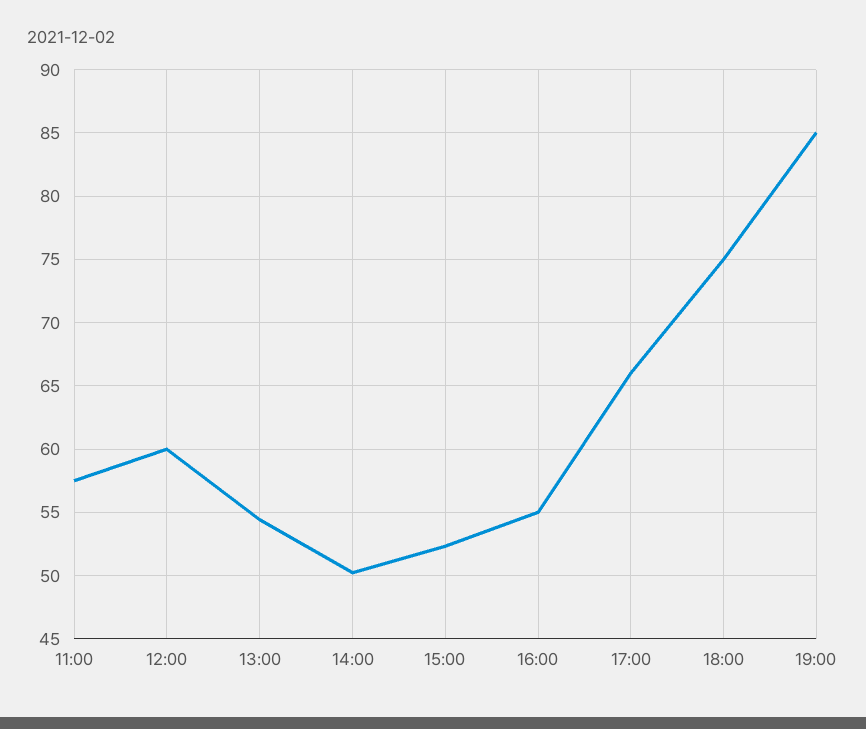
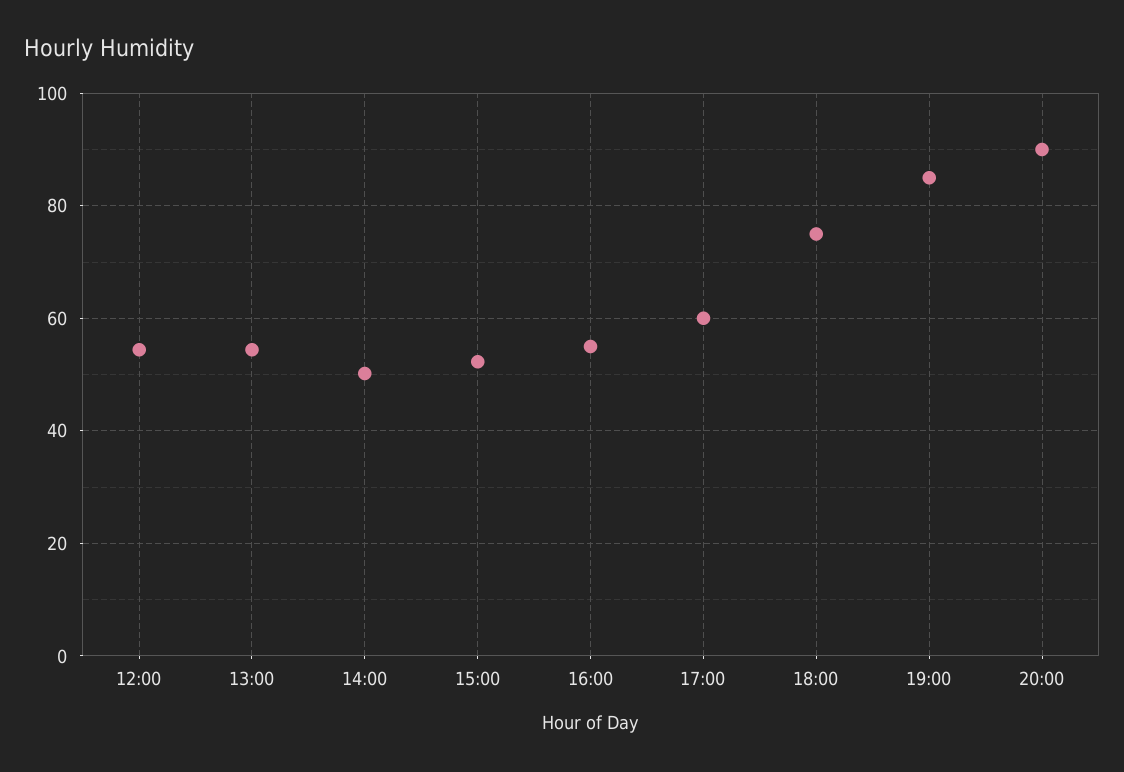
11:00: 57.5 -> none
12:00: 60 -> 54
17:00: 66 -> 60
20:00: none -> 90

